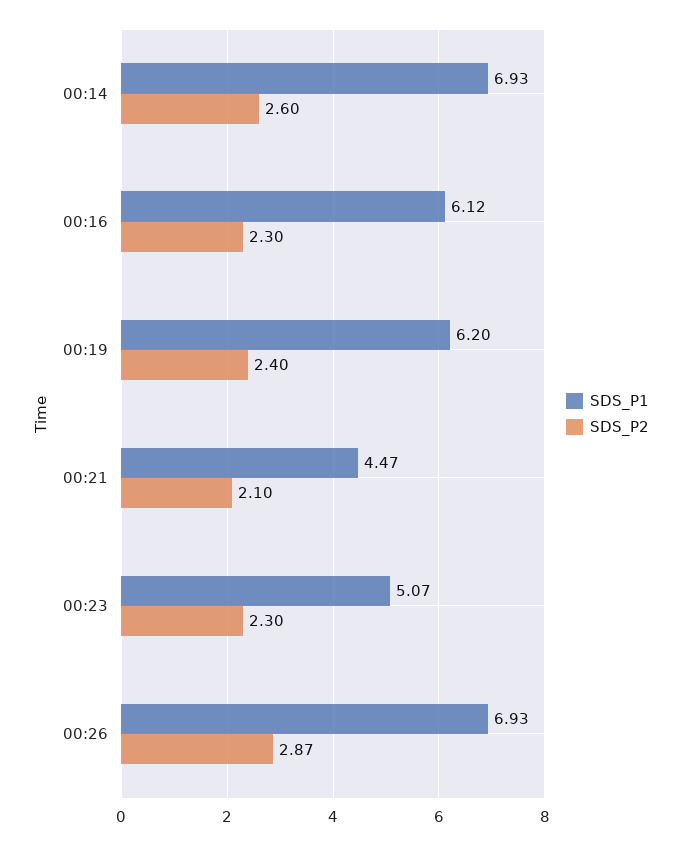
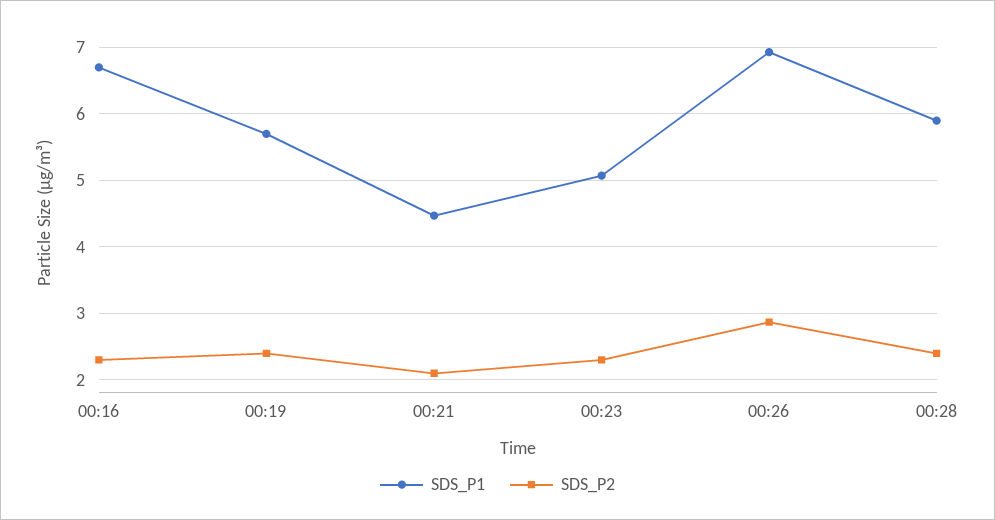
SDS_P1, 00:14: 6.93 -> none
SDS_P2, 00:14: 2.6 -> none
SDS_P1, 00:16: 6.12 -> 6.7
SDS_P1, 00:19: 6.2 -> 5.7
SDS_P1, 00:28: none -> 5.9
SDS_P2, 00:28: none -> 2.4

